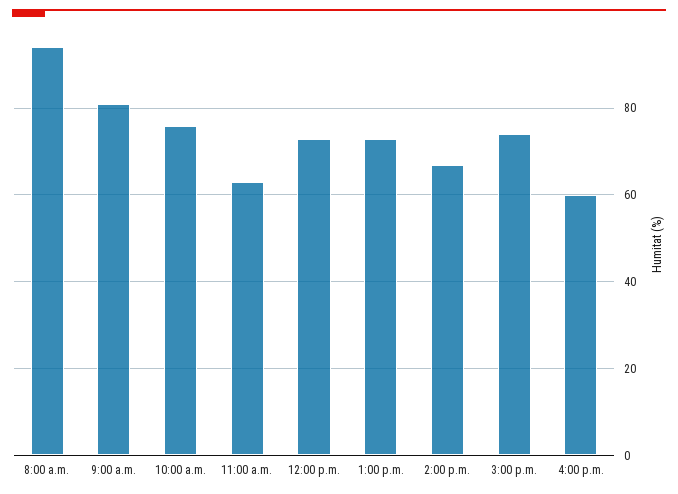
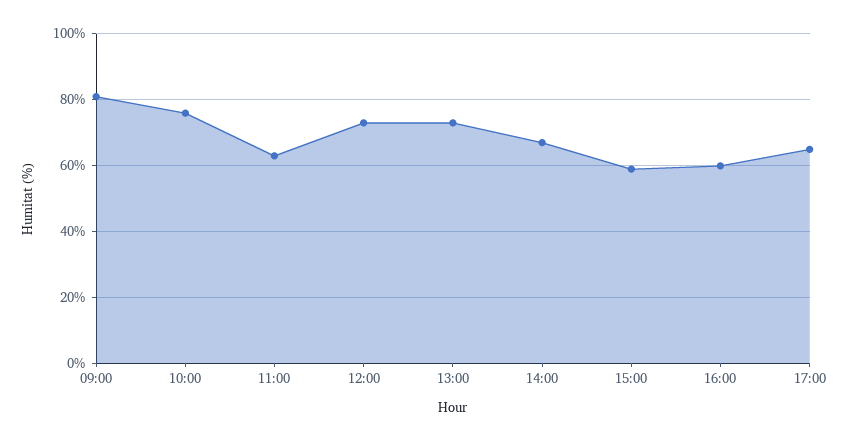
8:00 a.m.: 95 -> none
3:00 p.m.: 75 -> 60
17:00: none -> 65

